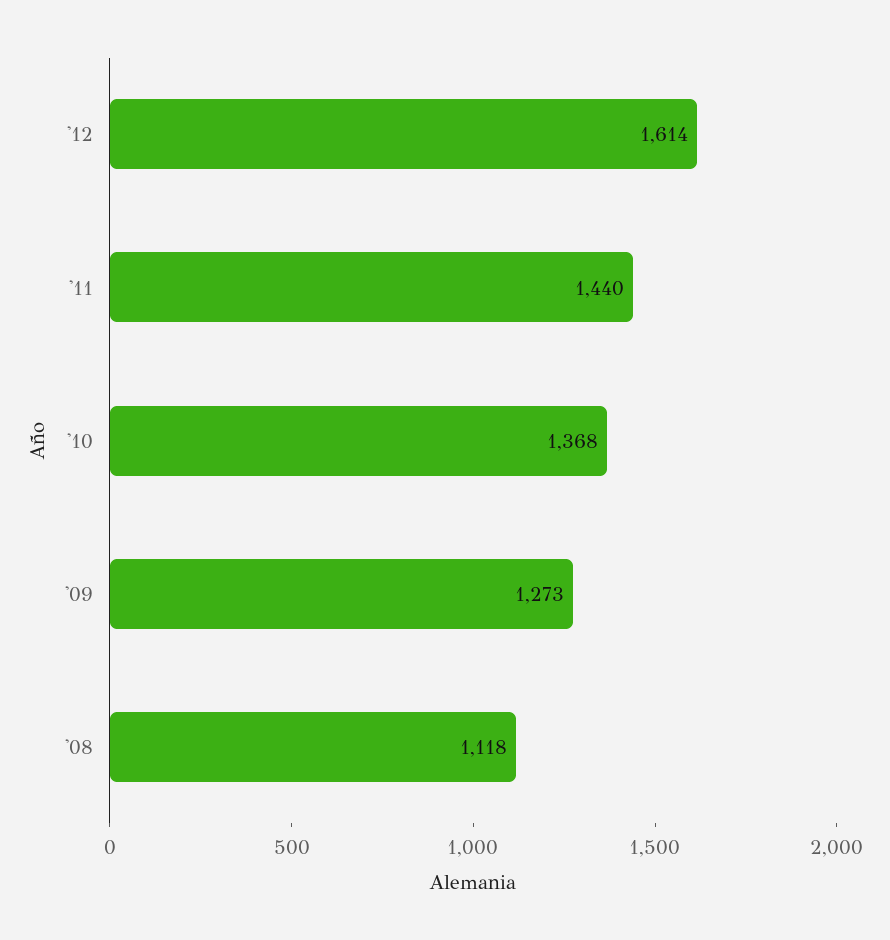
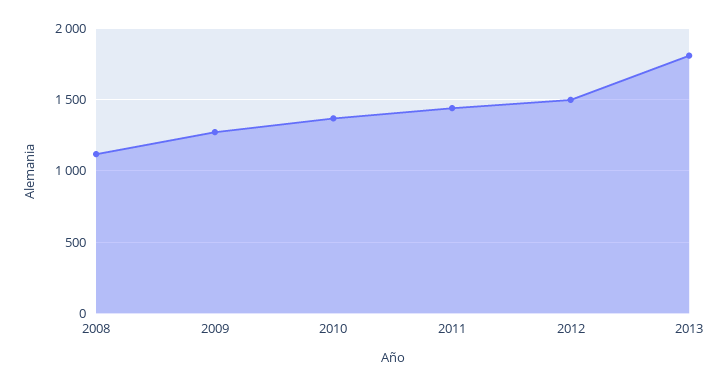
'12: 1614 -> 1500
2013: none -> 1800

